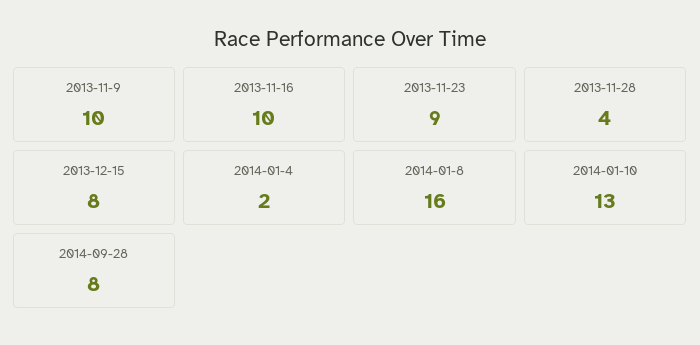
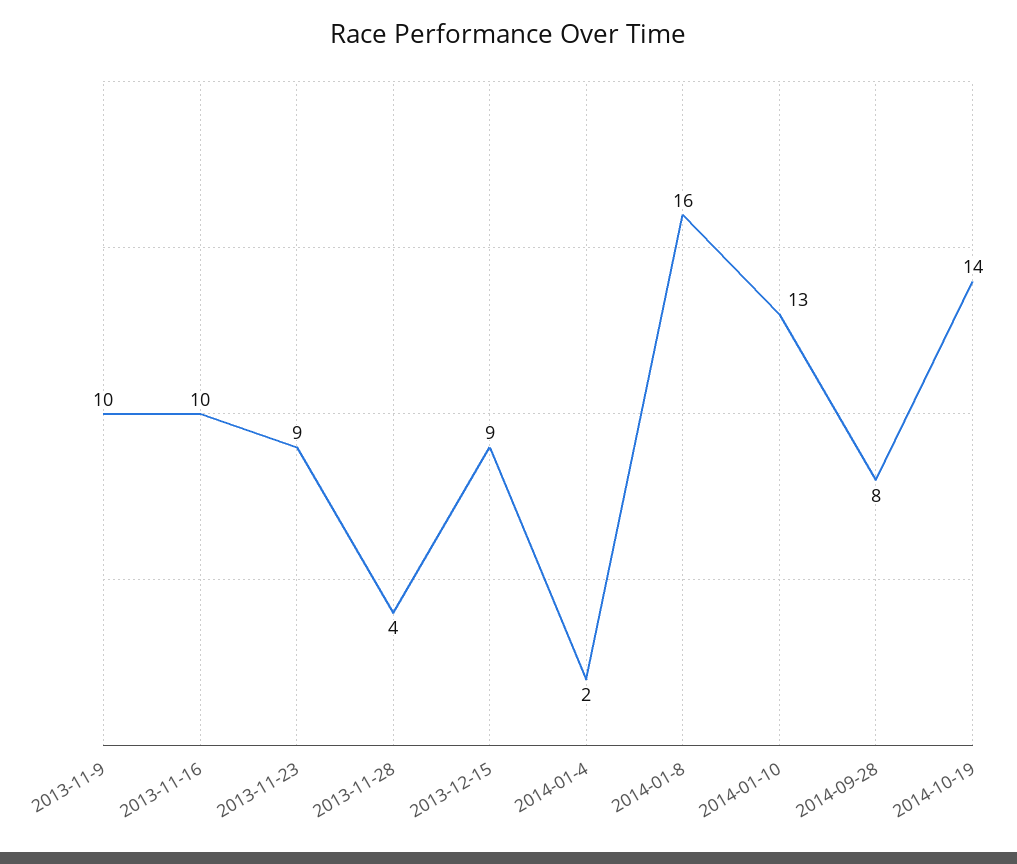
2013-12-15: 8 -> 9
2014-10-19: none -> 14

